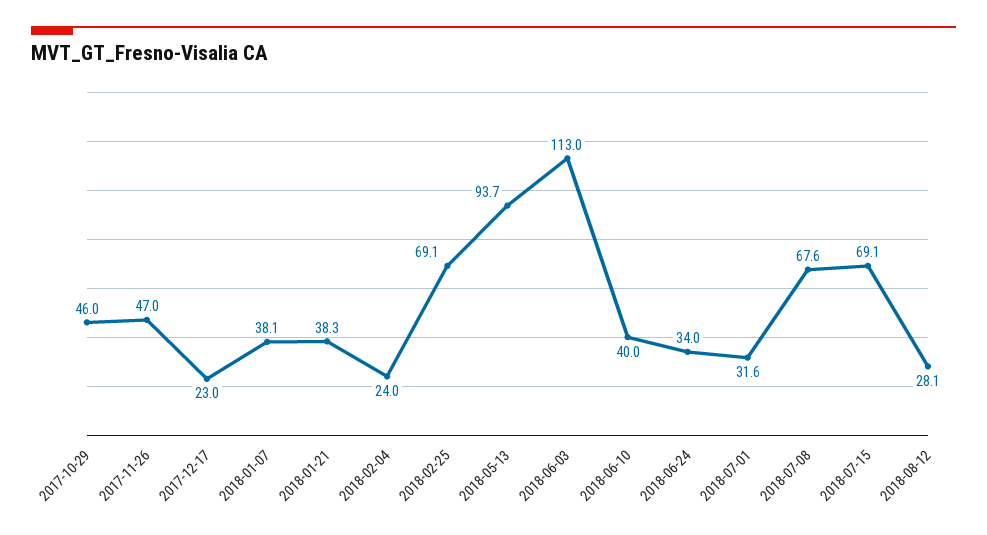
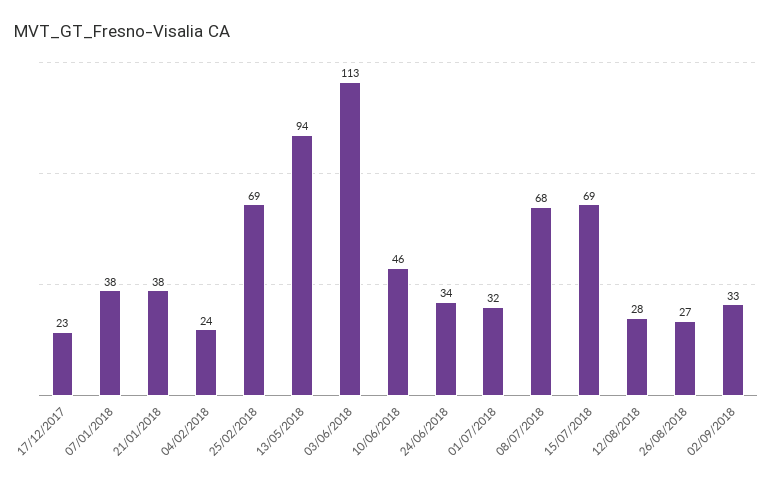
2017-10-29: 46 -> none
2017-11-26: 47 -> none
2018-06-10: 40 -> 46
26/08/2018: none -> 27
02/09/2018: none -> 33

